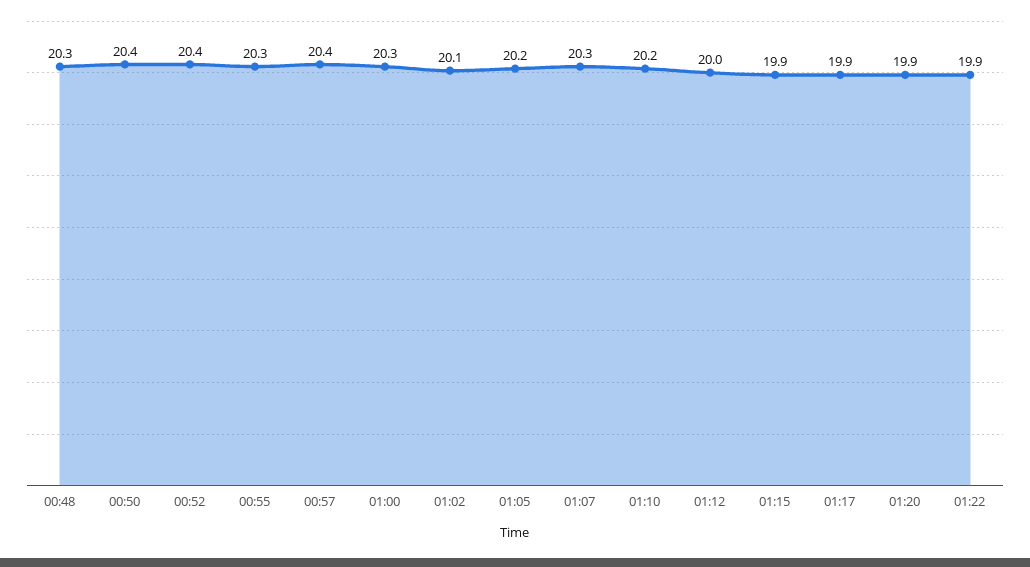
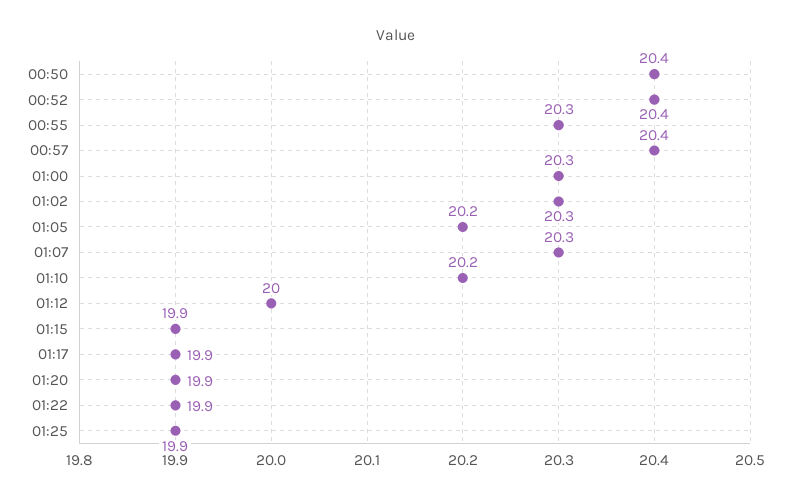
00:48: 20.3 -> none
01:02: 20.1 -> 20.3
01:25: none -> 19.9

